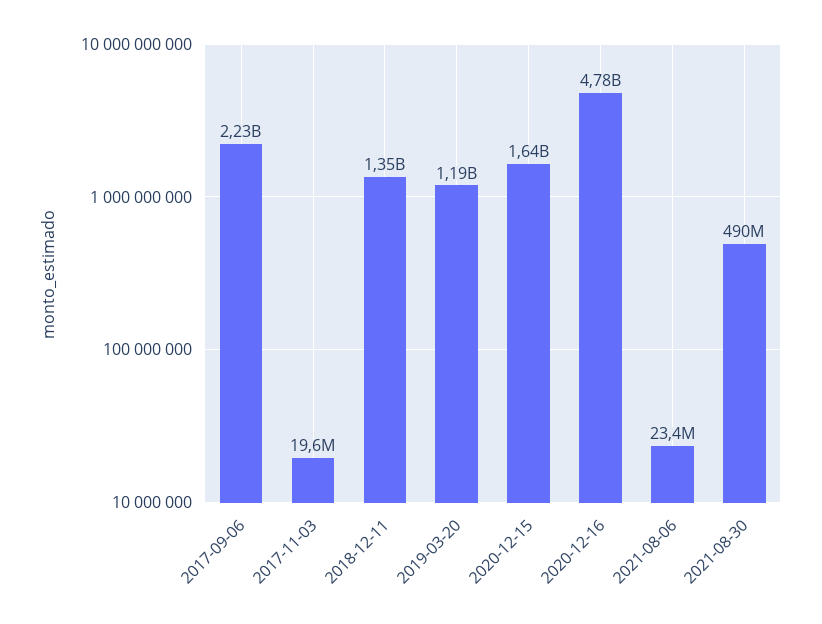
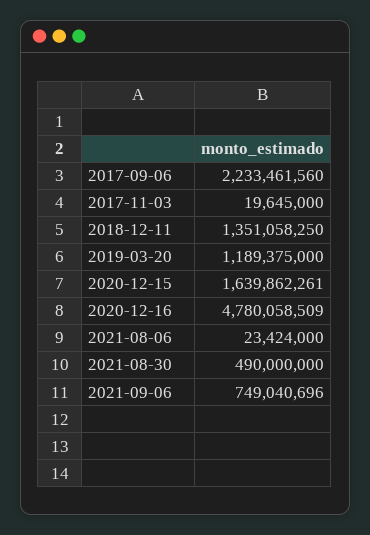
2021-09-06: none -> 749040696

